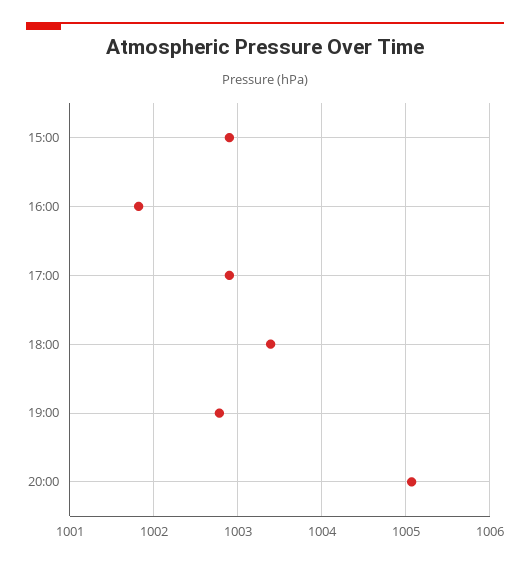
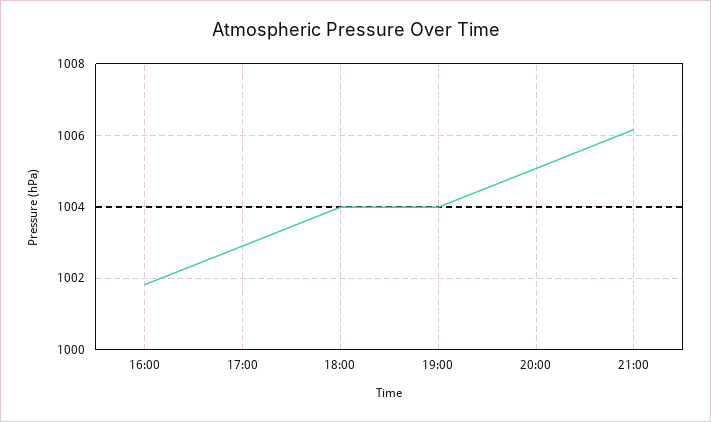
15:00: 1002.9 -> none
18:00: 1003.4 -> 1004
19:00: 1002.8 -> 1004
21:00: none -> 1006.2

